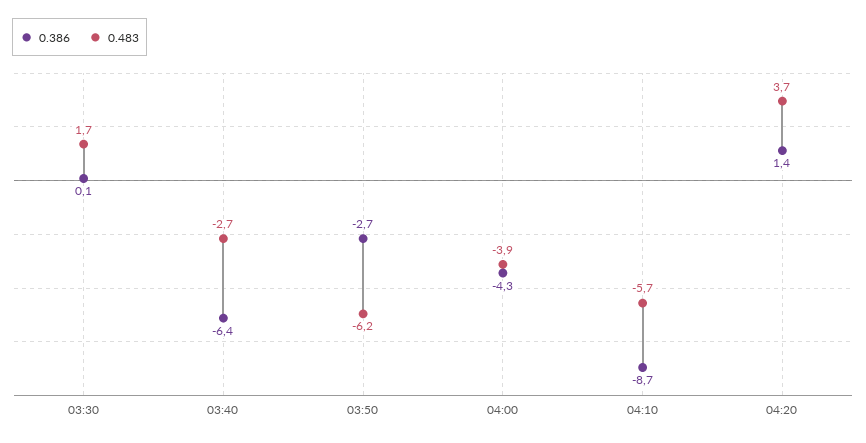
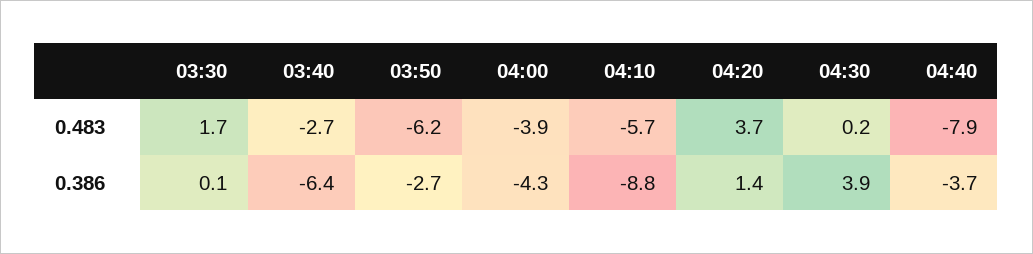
0.386, 04:10: -8.7 -> -8.8
0.483, 04:30: none -> 0.2
0.483, 04:40: none -> -7.9
0.386, 04:30: none -> 3.9
0.386, 04:40: none -> -3.7

